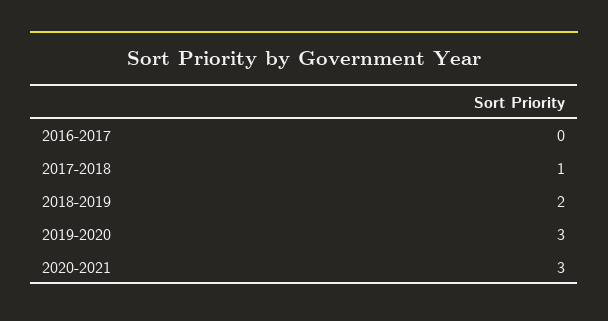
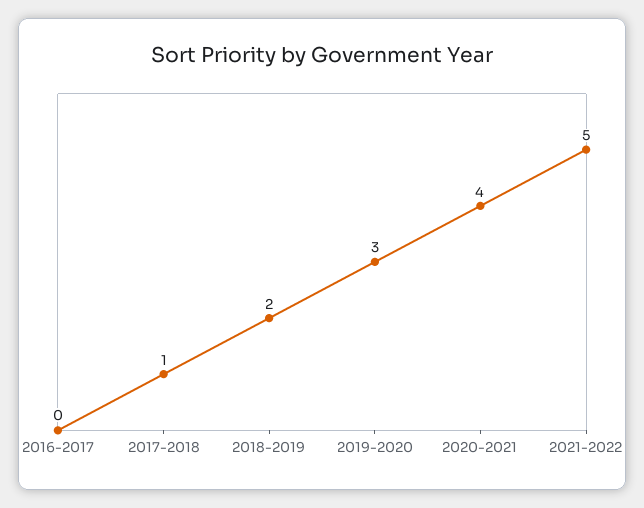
2020-2021: 3 -> 4
2021-2022: none -> 5

